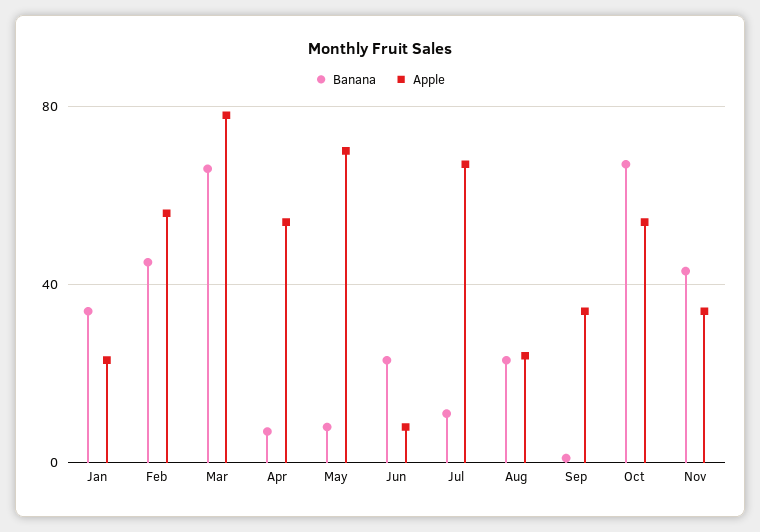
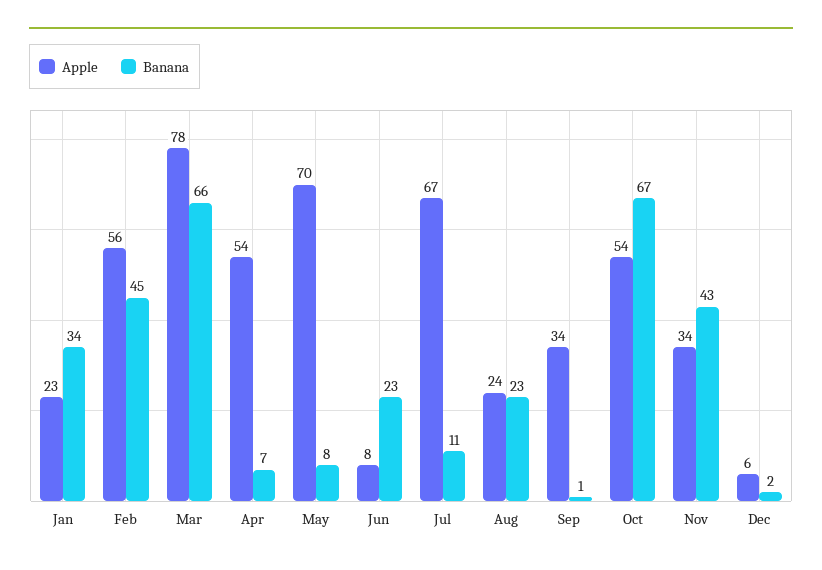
Apple, Dec: none -> 6
Banana, Dec: none -> 2

